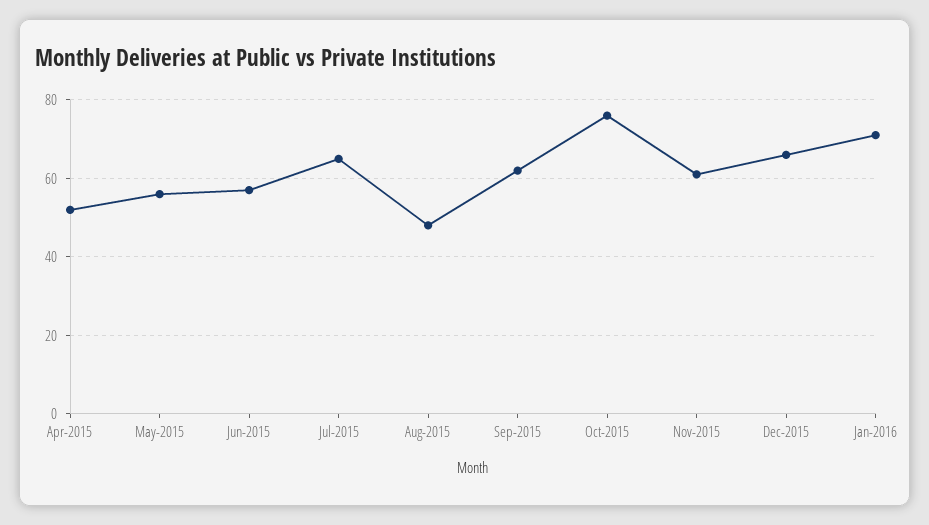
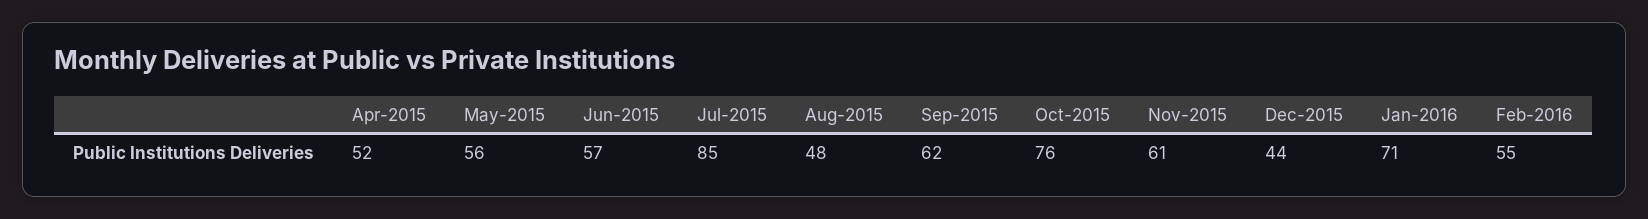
Jul-2015: 65 -> 85
Dec-2015: 65 -> 44
Feb-2016: none -> 55

